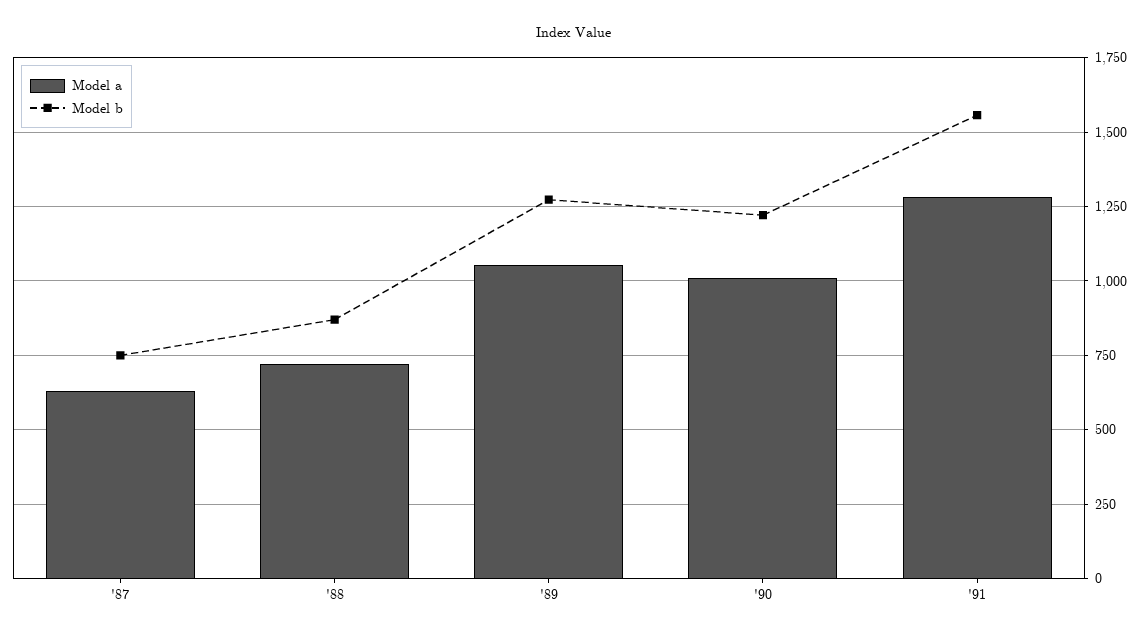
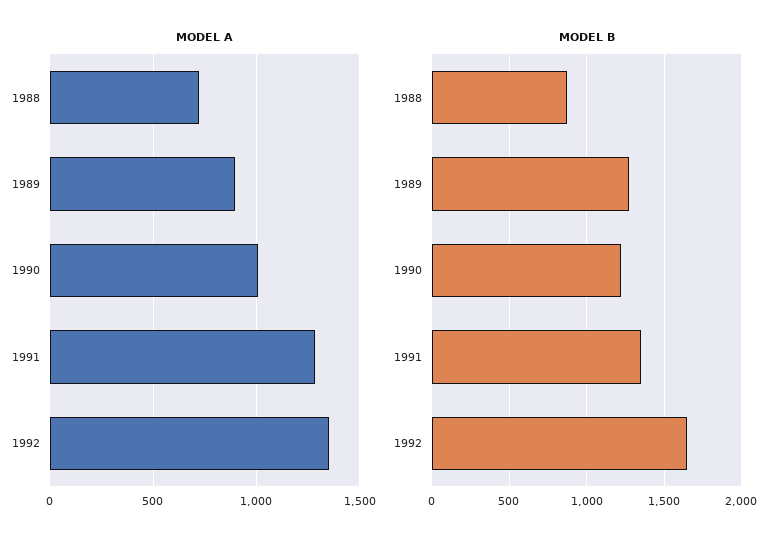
Model a, '87: 625 -> none
Model b, '87: 750 -> none
Model a, '89: 1050 -> 900
Model b, '91: 1550 -> 1350
Model a, 1992: none -> 1350
Model b, 1992: none -> 1650

